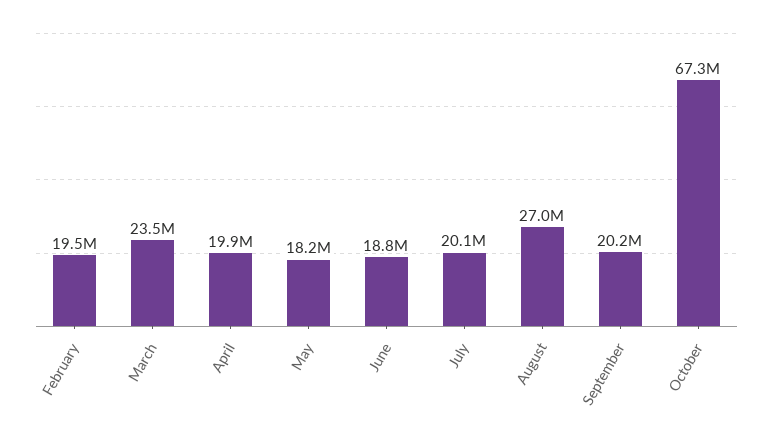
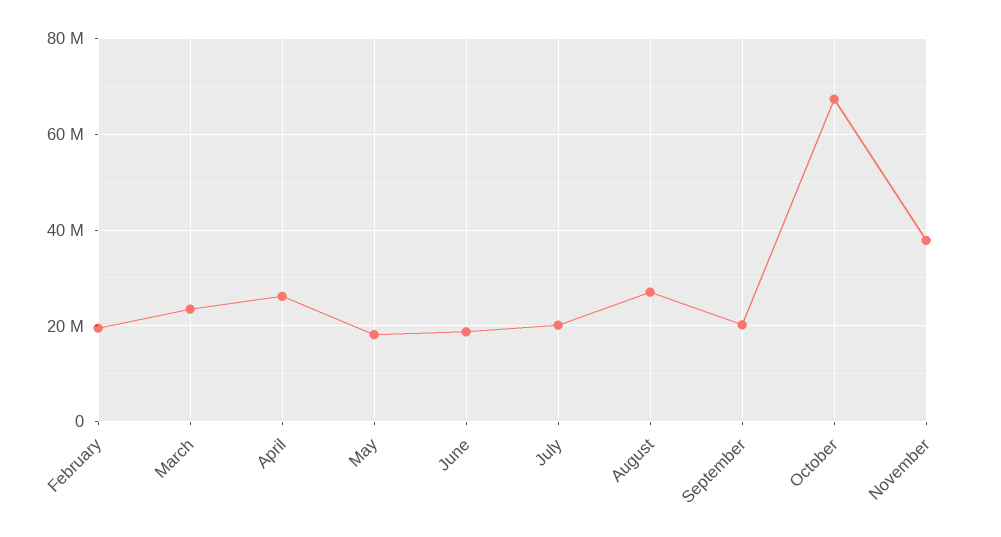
April: 19900000 -> 26000000
November: none -> 38000000

